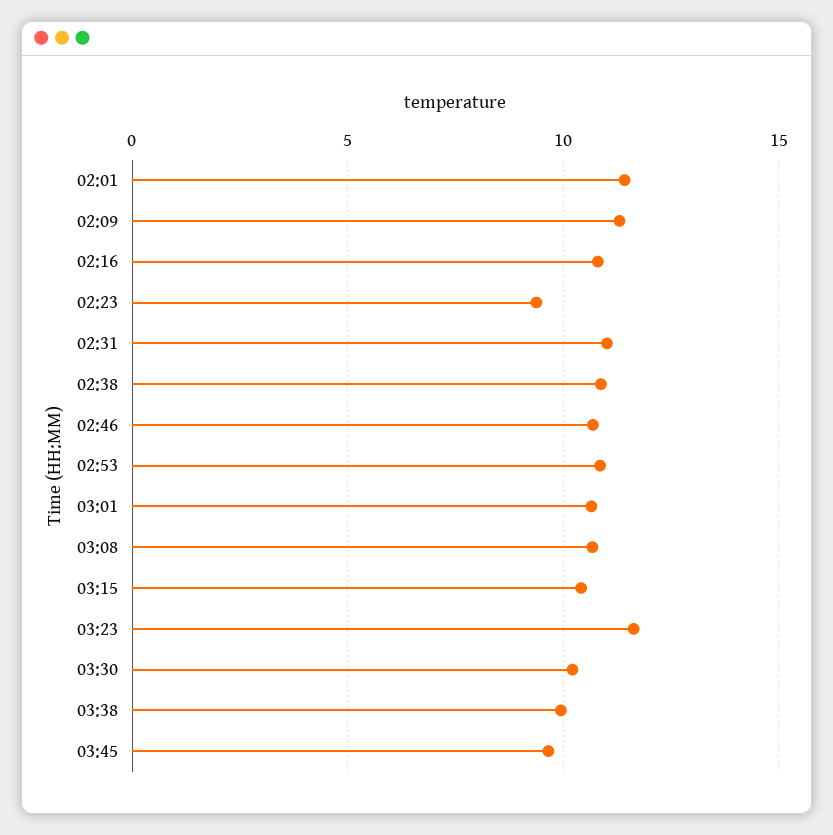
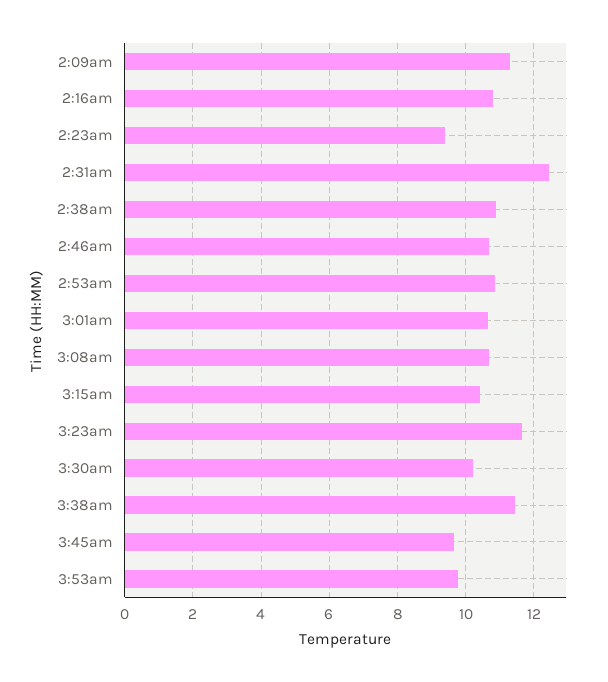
02:01: 11.5 -> none
02:31: 11 -> 12.4
03:38: 10 -> 11.4
3:53am: none -> 9.8

